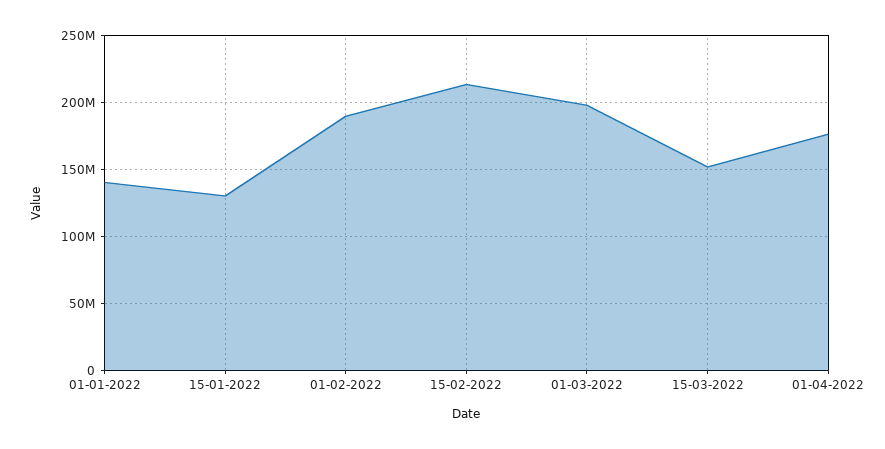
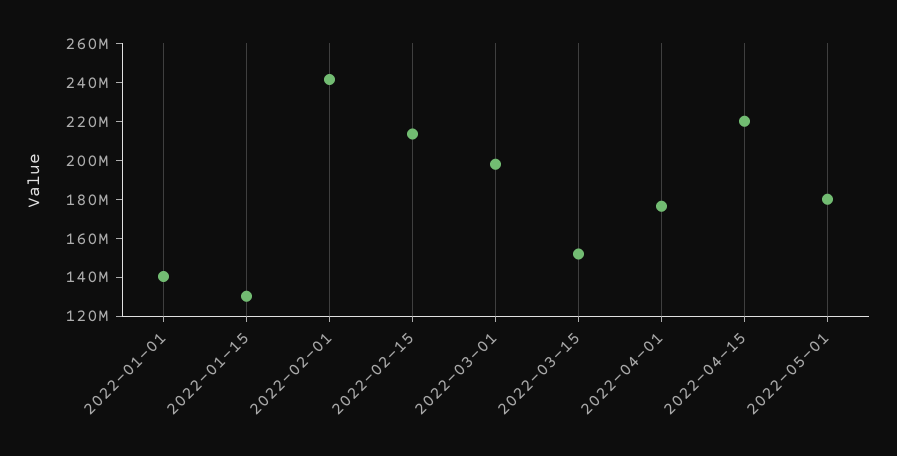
01-02-2022: 190000000 -> 240000000
2022-04-15: none -> 220000000
2022-05-01: none -> 180000000

